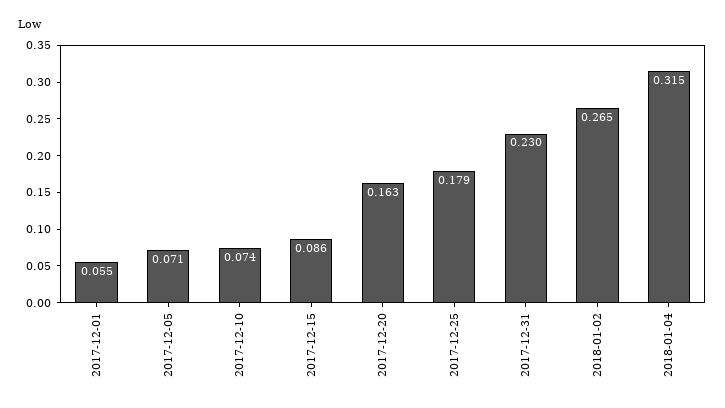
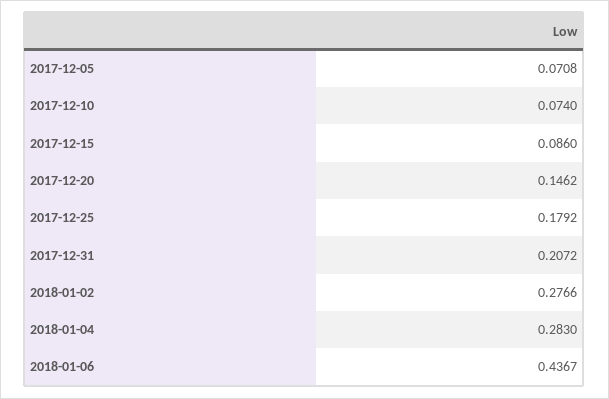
2017-12-01: 0.055 -> none
2017-12-20: 0.163 -> 0.1462
2017-12-31: 0.23 -> 0.2072
2018-01-02: 0.265 -> 0.2766
2018-01-04: 0.315 -> 0.283
2018-01-06: none -> 0.4367

